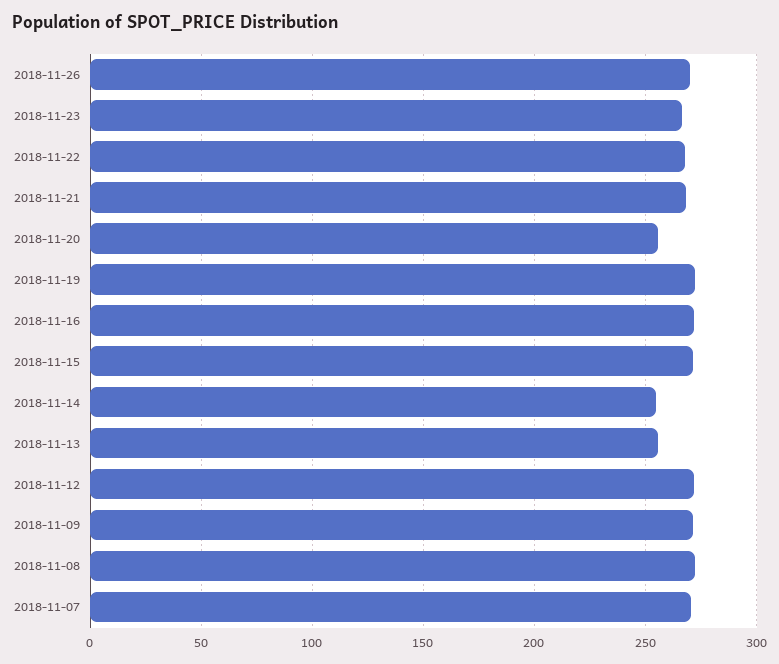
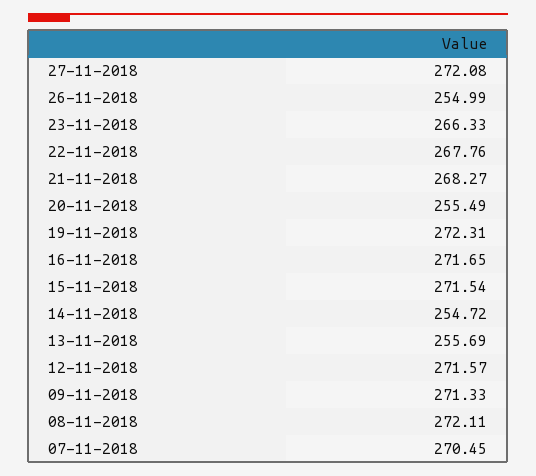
2018-11-26: 270 -> 254.99
27-11-2018: none -> 272.08

